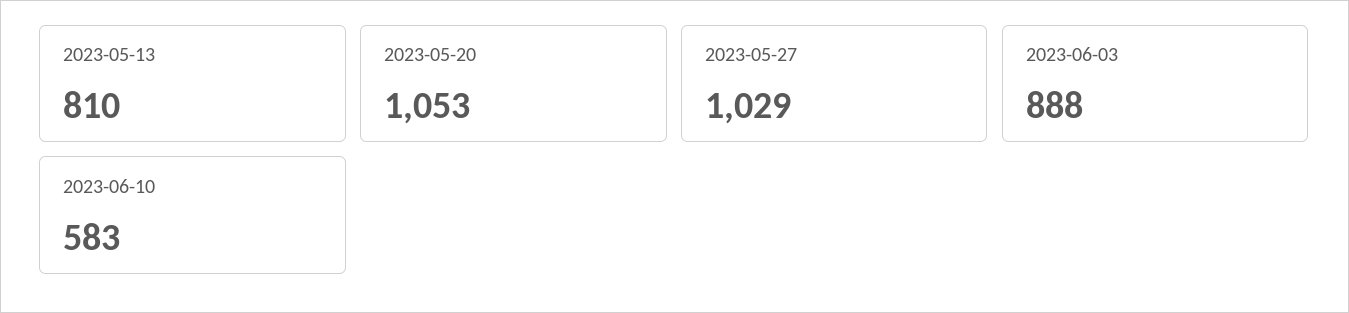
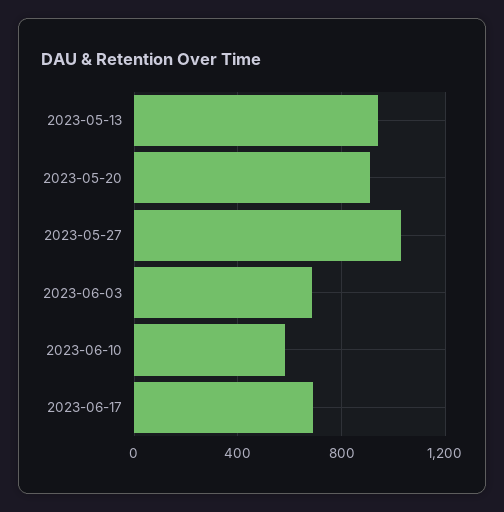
2023-05-13: 810 -> 950
2023-05-20: 1053 -> 900
2023-06-03: 888 -> 700
2023-06-17: none -> 700

